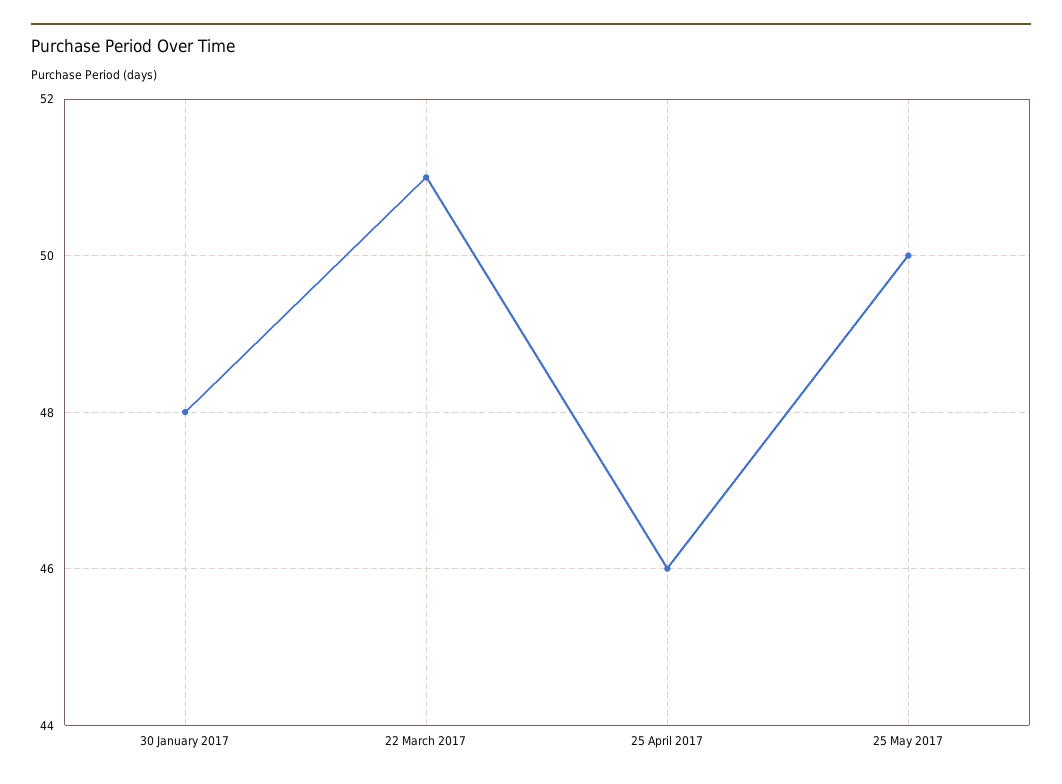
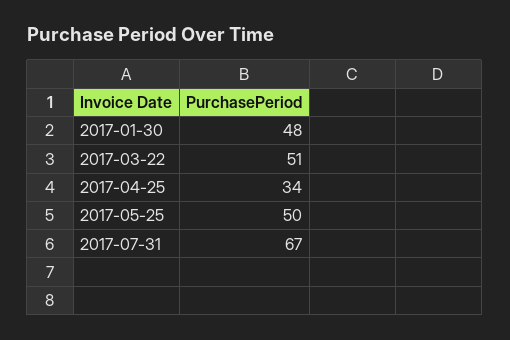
25 April 2017: 46 -> 34
2017-07-31: none -> 67

